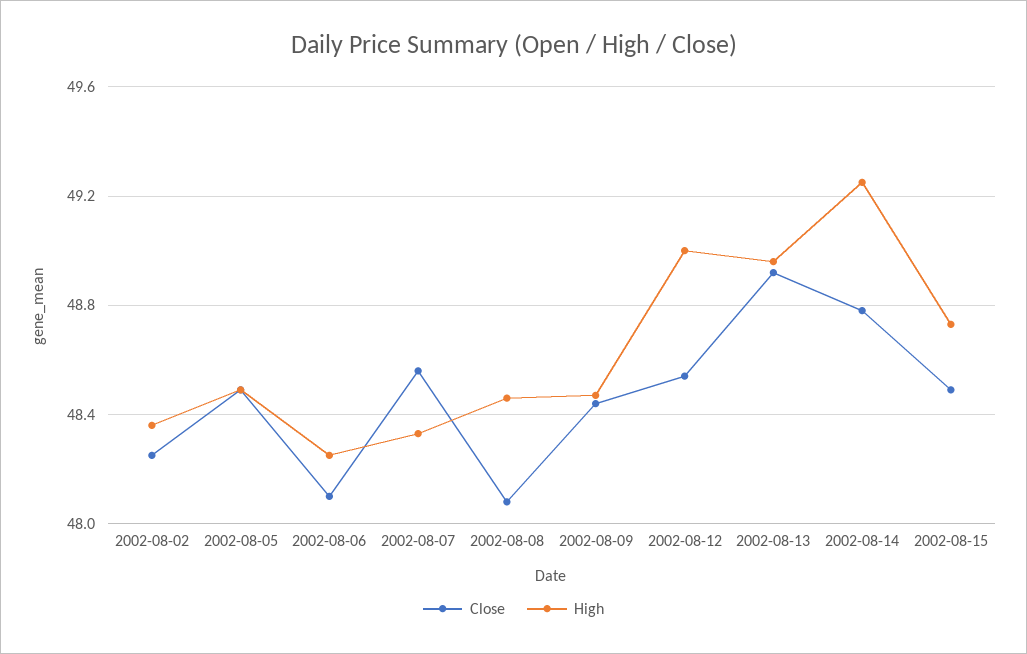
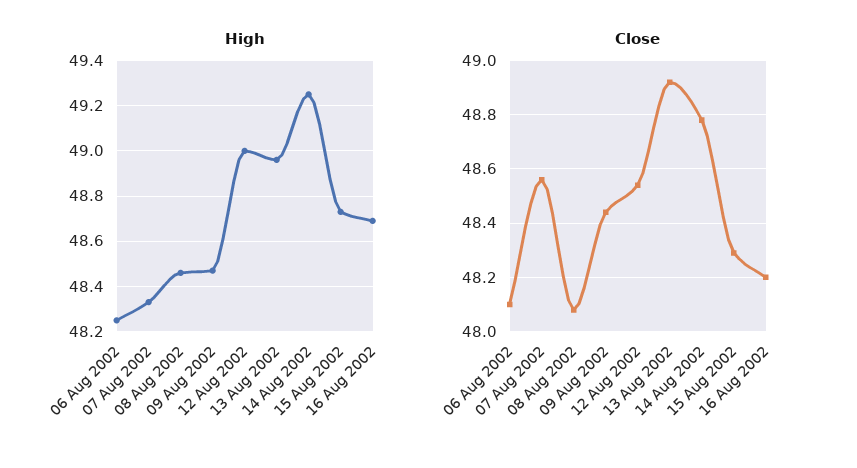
Close, 2002-08-02: 48.25 -> none
High, 2002-08-02: 48.35 -> none
Close, 2002-08-05: 48.5 -> none
High, 2002-08-05: 48.5 -> none
Close, 2002-08-15: 48.5 -> 48.3
High, 16 Aug 2002: none -> 48.7
Close, 16 Aug 2002: none -> 48.2

